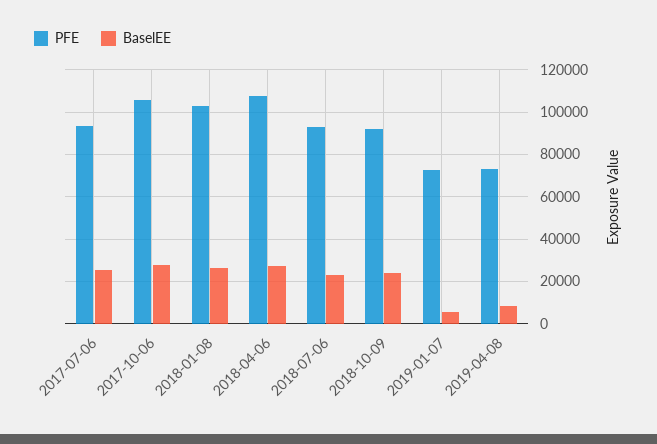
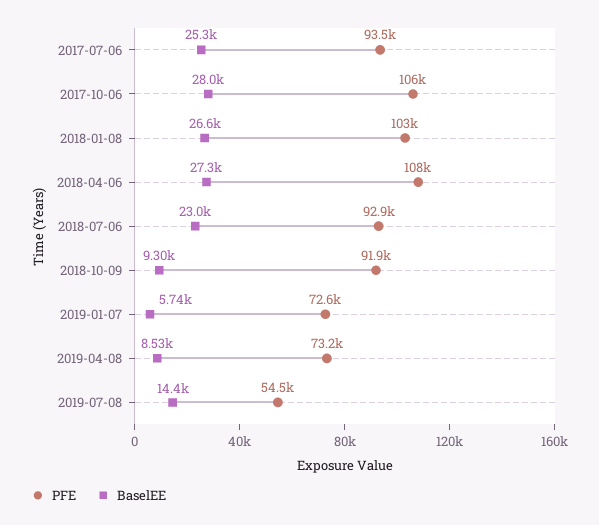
BaselEE, 2018-10-09: 25000 -> 9300
PFE, 2019-07-08: none -> 54500
BaselEE, 2019-07-08: none -> 14400

